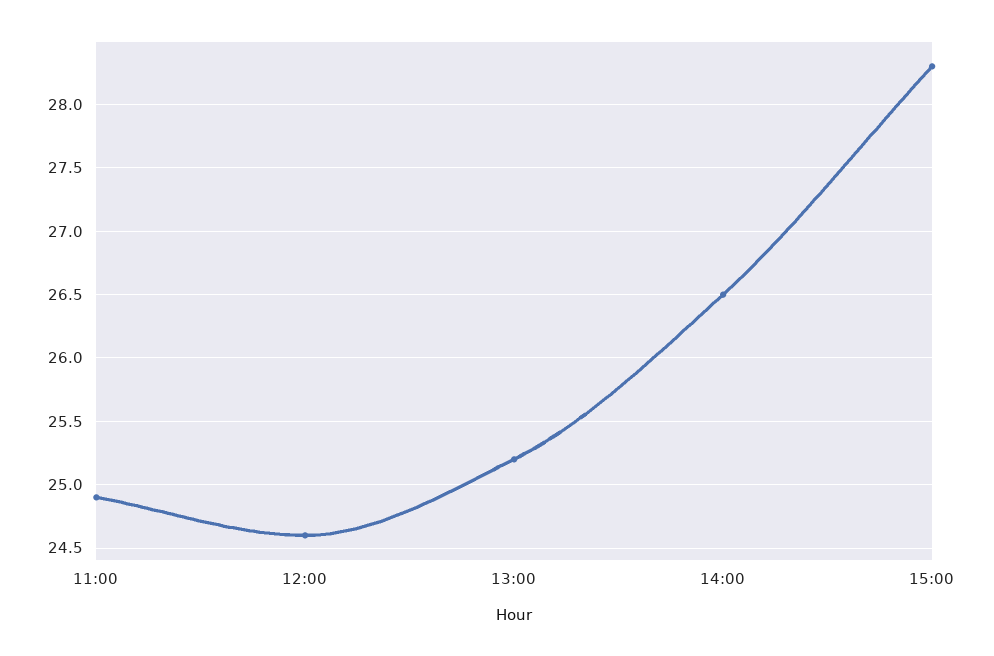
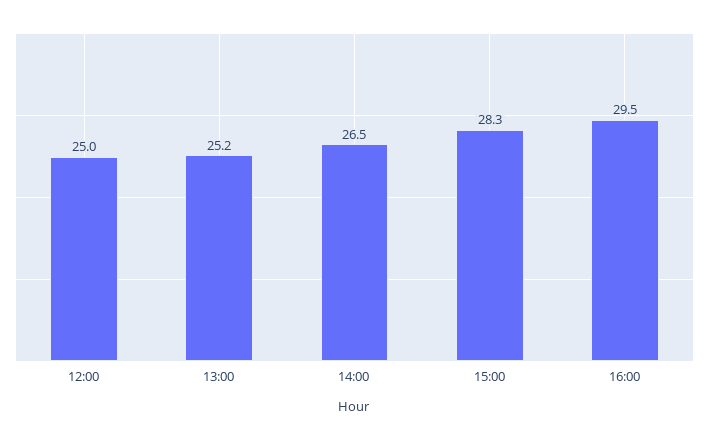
11:00: 24.9 -> none
12:00: 24.6 -> 25
16:00: none -> 29.5

